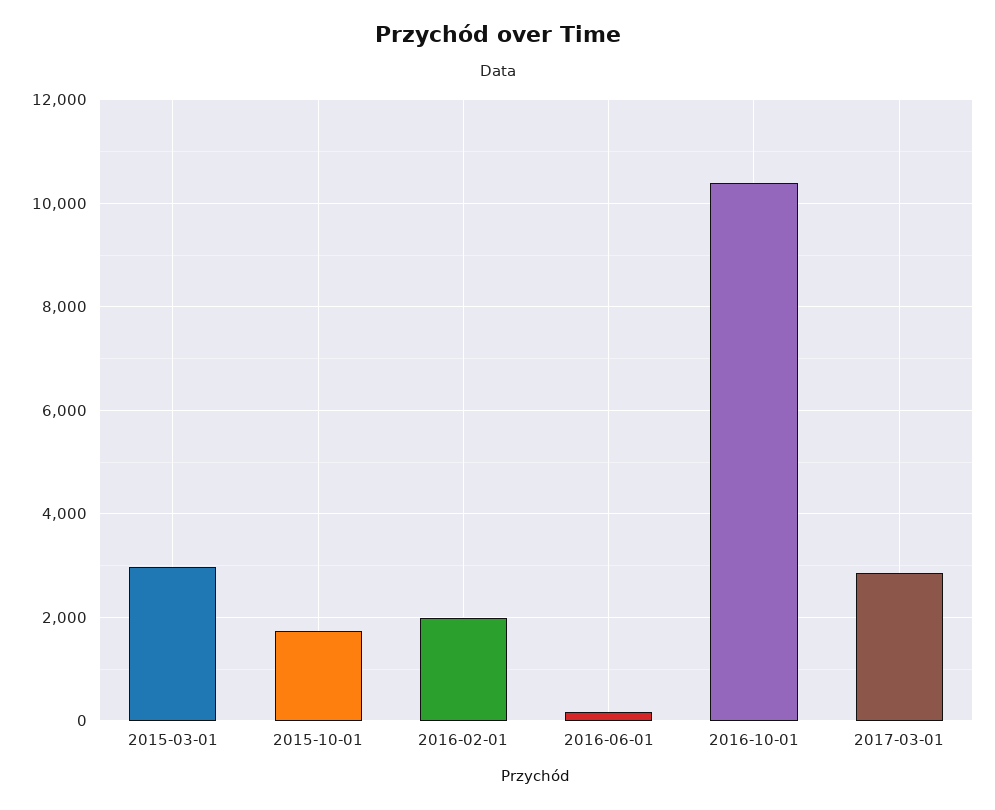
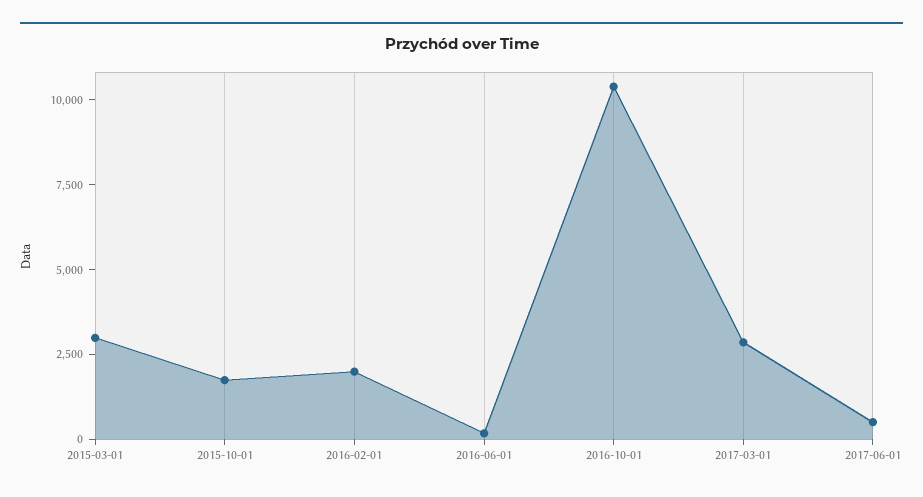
2017-06-01: none -> 500

